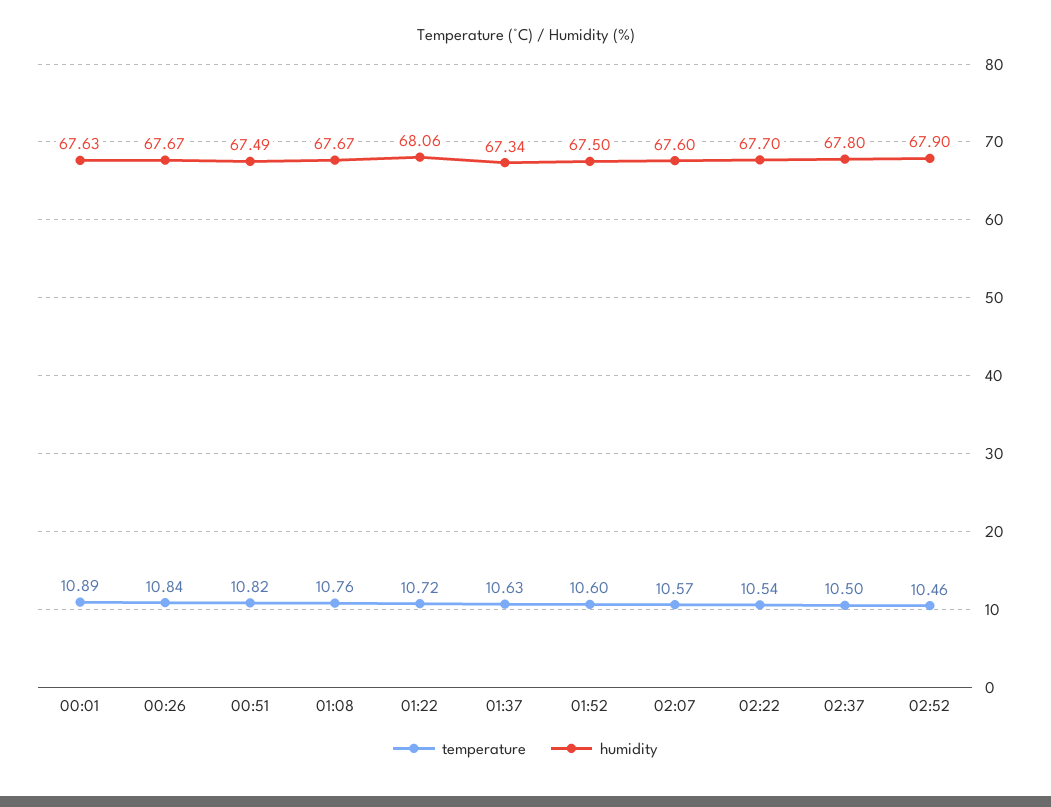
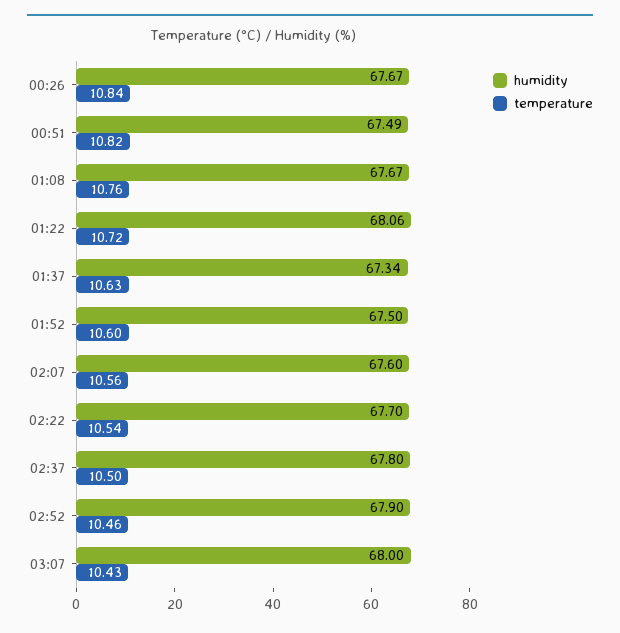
temperature, 00:01: 10.89 -> none
humidity, 00:01: 67.63 -> none
temperature, 02:07: 10.57 -> 10.56
humidity, 03:07: none -> 68
temperature, 03:07: none -> 10.43

